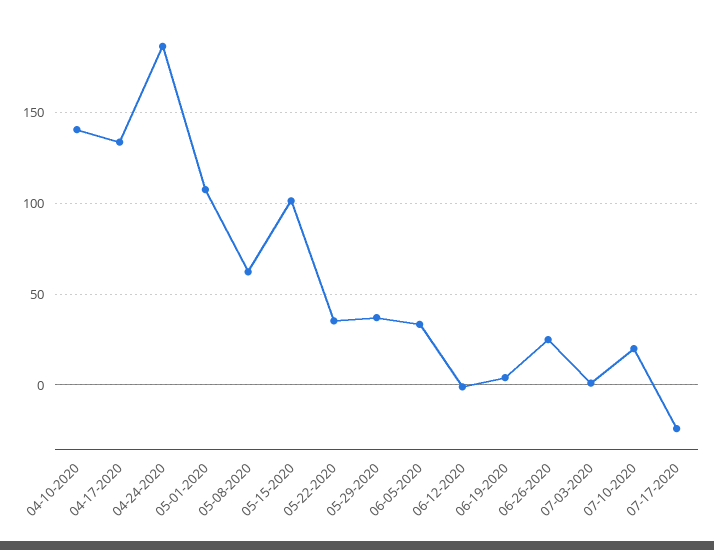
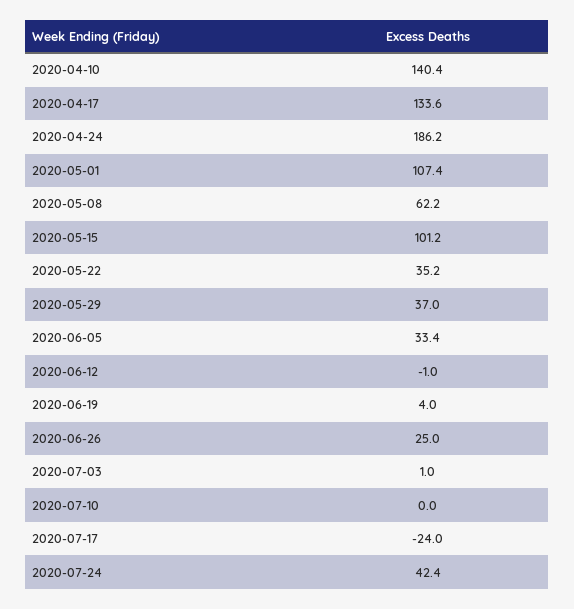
07-10-2020: 20 -> 0
2020-07-24: none -> 42.4

